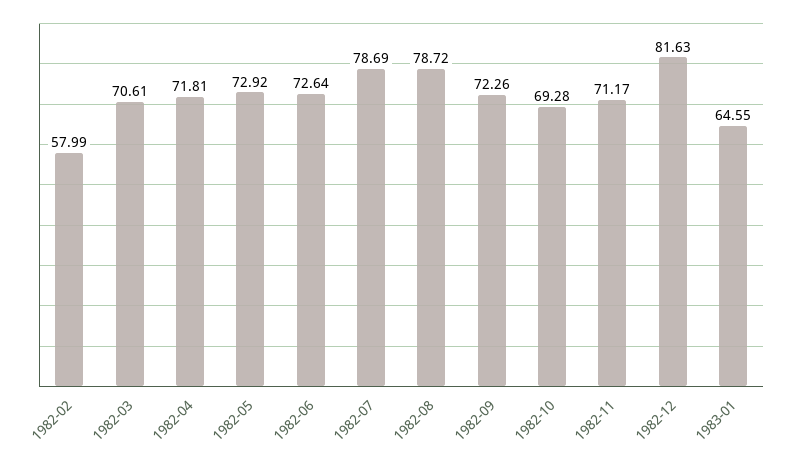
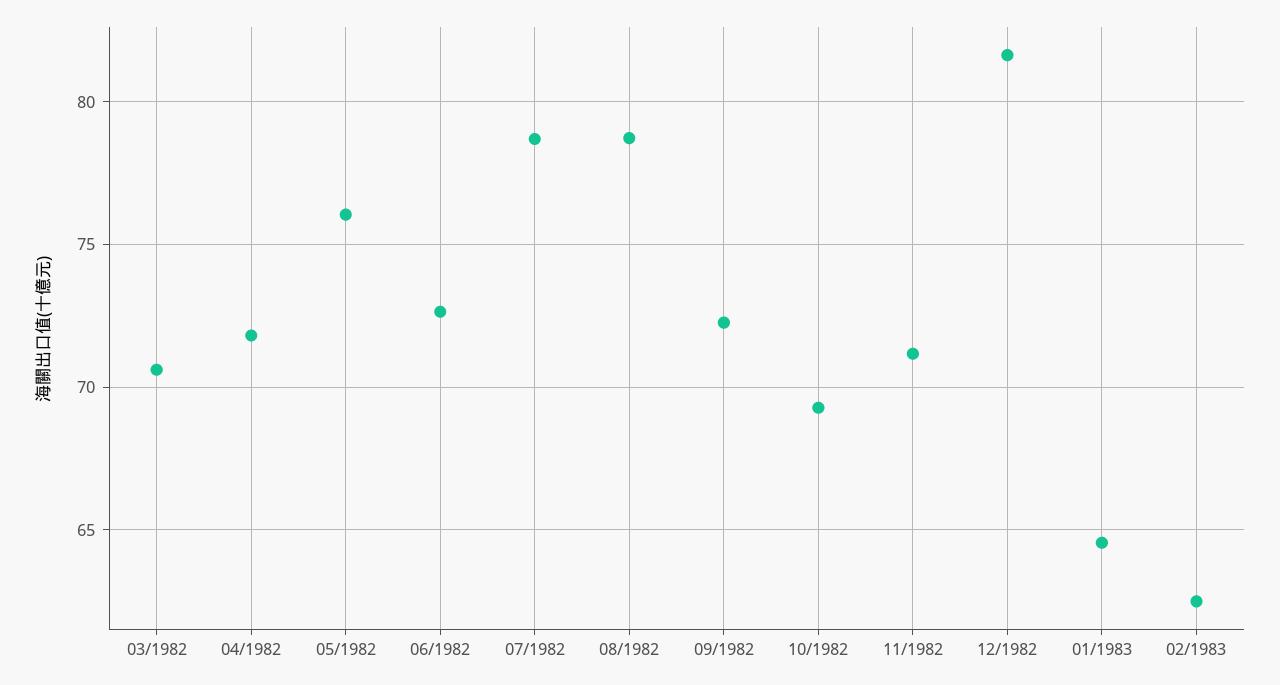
1982-02: 57.99 -> none
1982-05: 72.92 -> 76
02/1983: none -> 62.5

